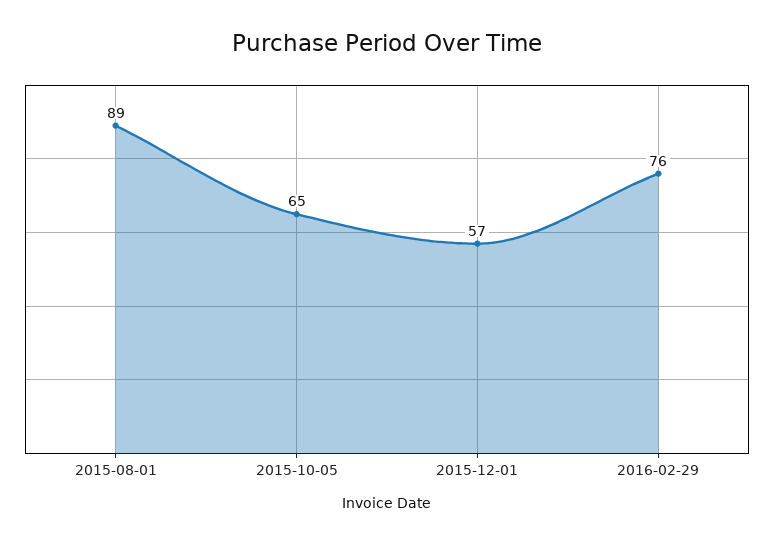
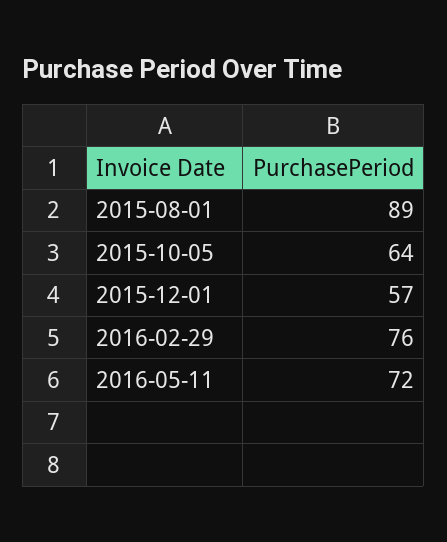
2015-10-05: 65 -> 64
2016-05-11: none -> 72

